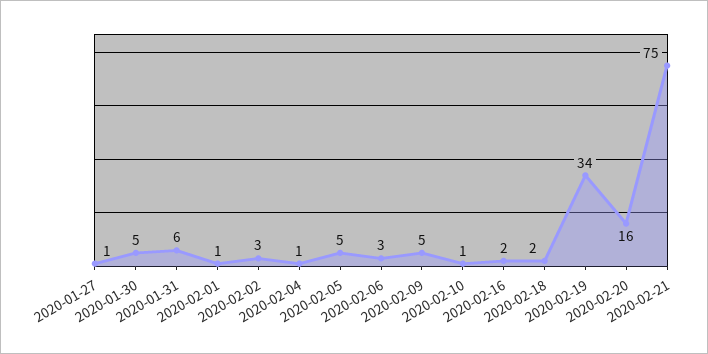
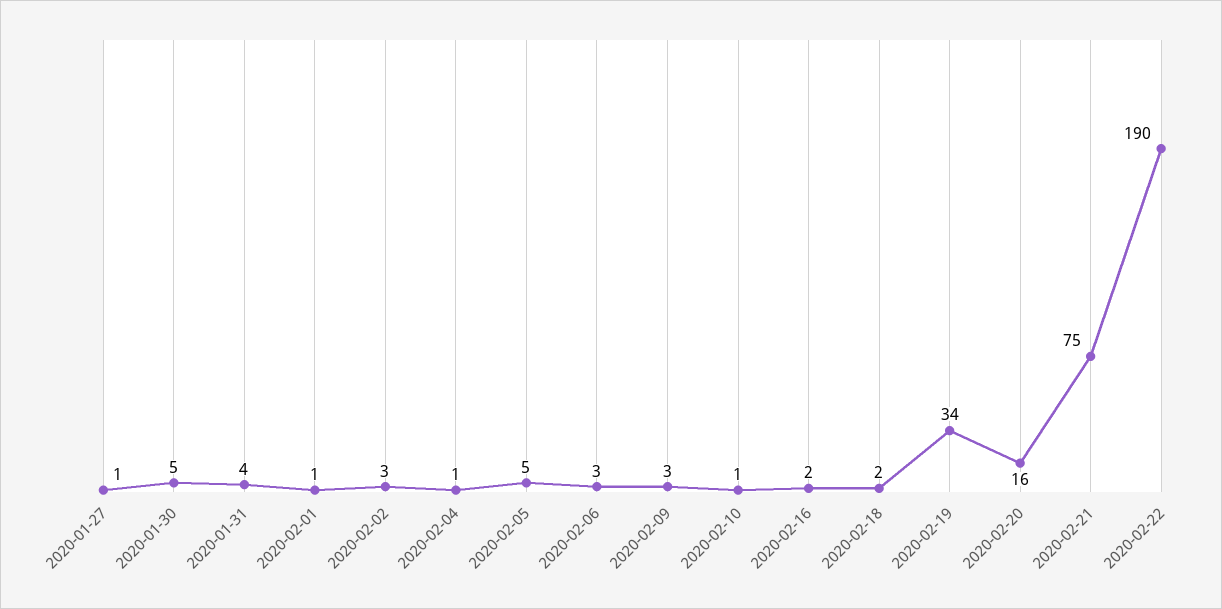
2020-01-31: 6 -> 4
2020-02-09: 5 -> 3
2020-02-22: none -> 190

